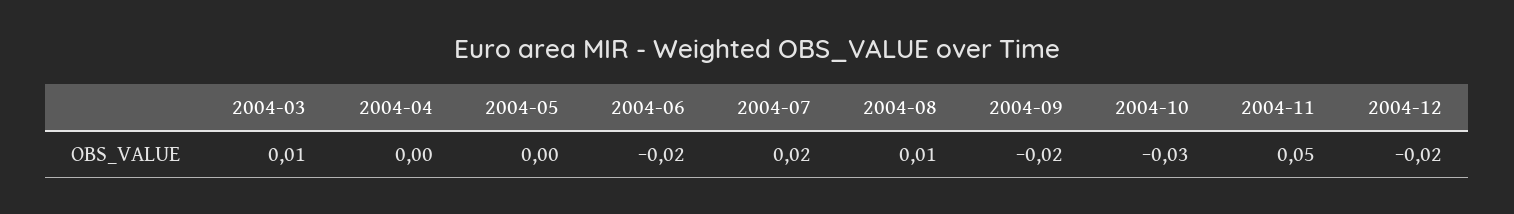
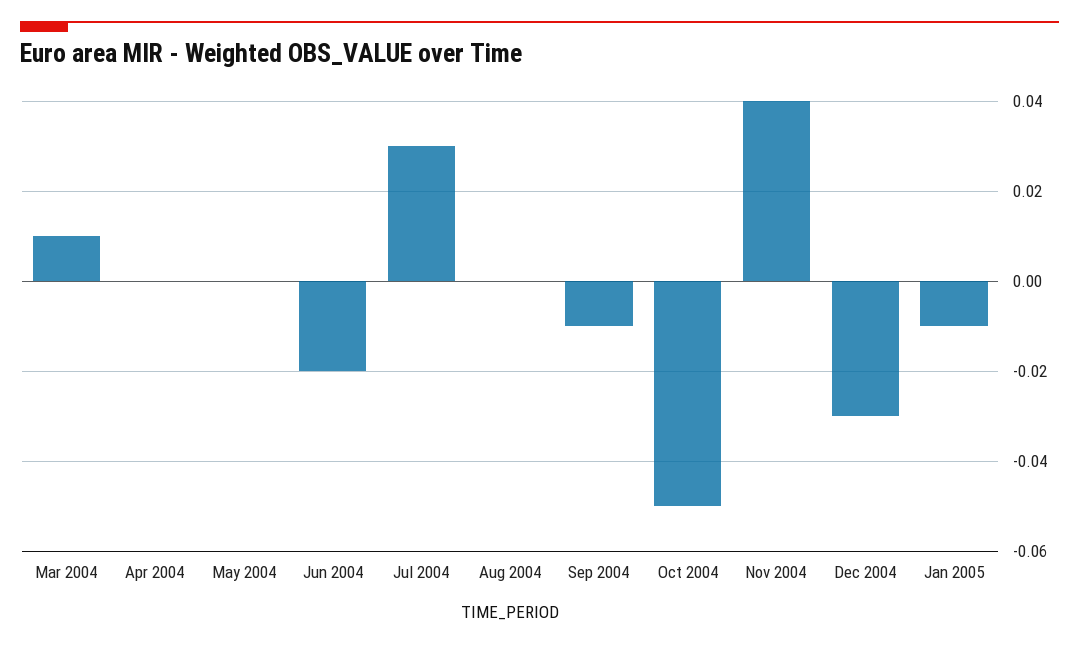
2004-07: 0.02 -> 0.03
2004-08: 0.01 -> 0
2004-09: -0.02 -> -0.01
2004-10: -0.03 -> -0.05
2004-11: 0.05 -> 0.04
2004-12: -0.02 -> -0.03
Jan 2005: none -> -0.01

